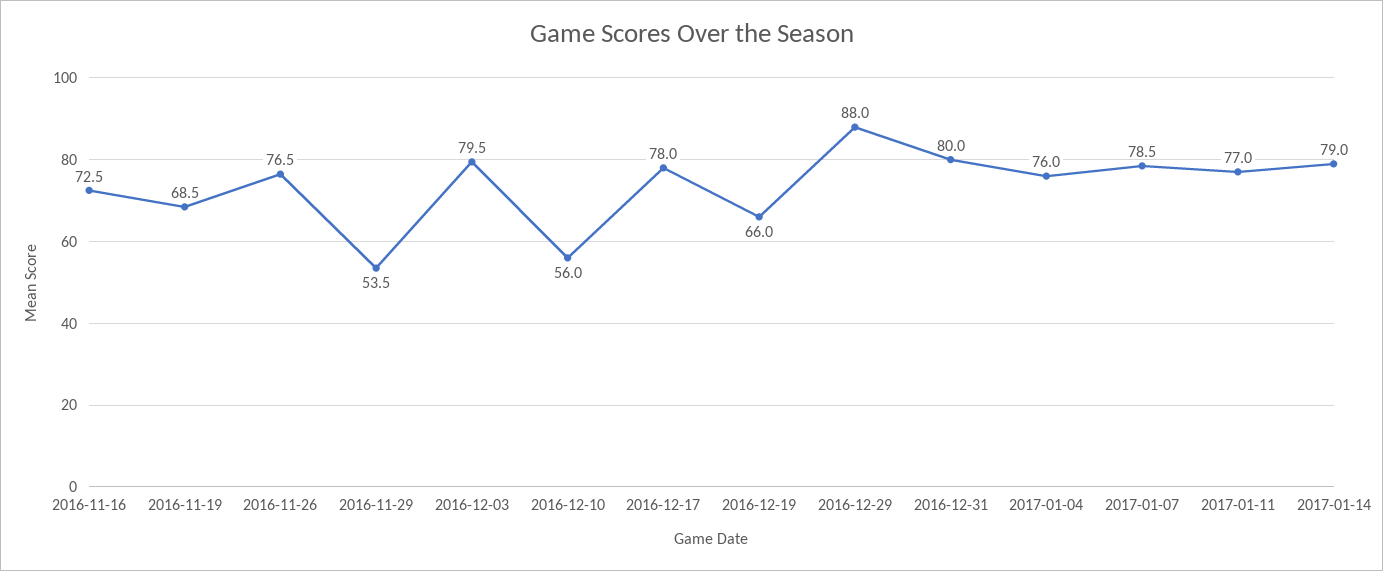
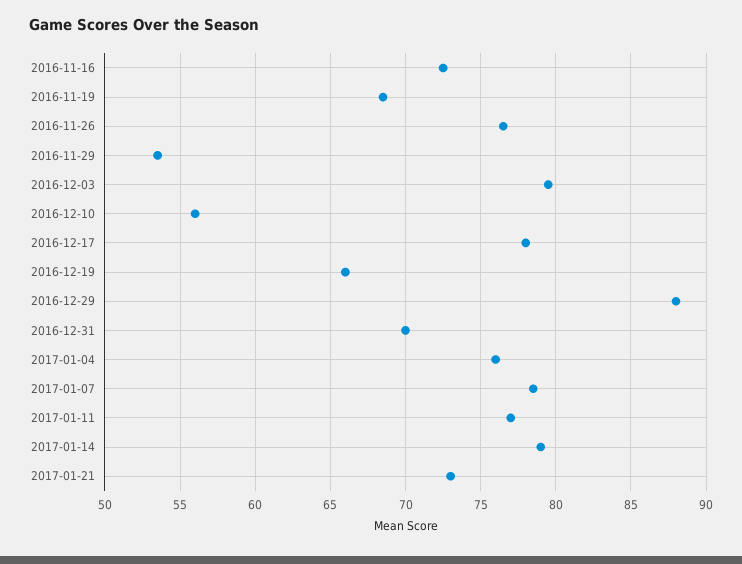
2016-12-31: 80 -> 70
2017-01-21: none -> 73

